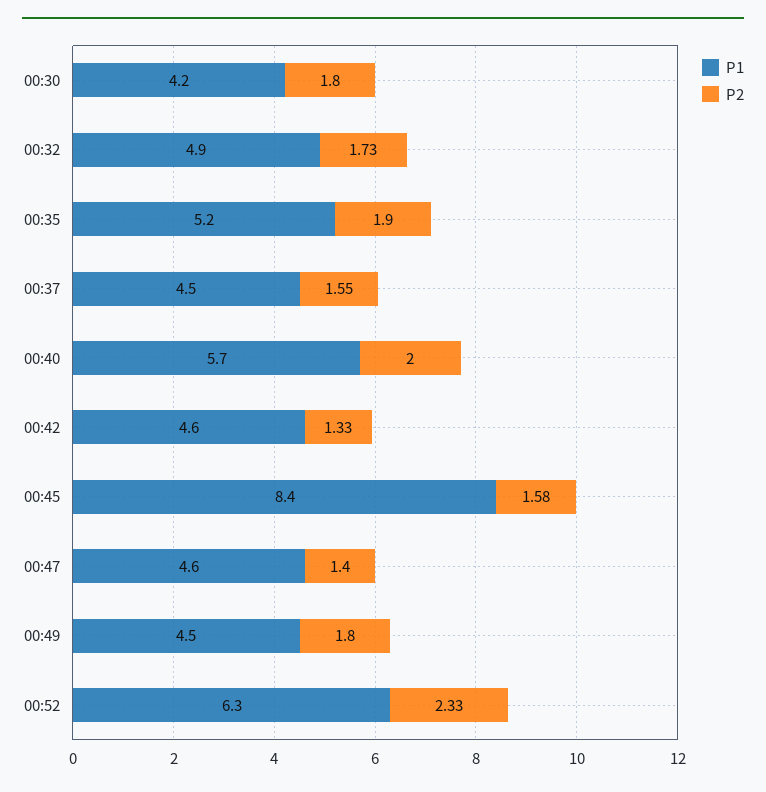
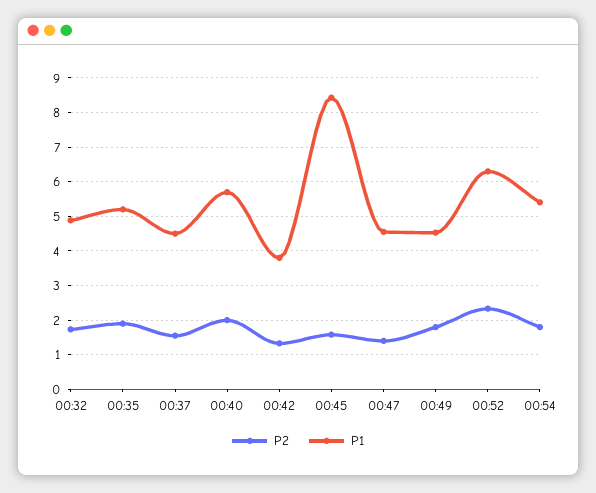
P1, 00:30: 4.2 -> none
P2, 00:30: 1.8 -> none
P1, 00:42: 4.6 -> 3.8
P2, 00:54: none -> 1.8
P1, 00:54: none -> 5.4

